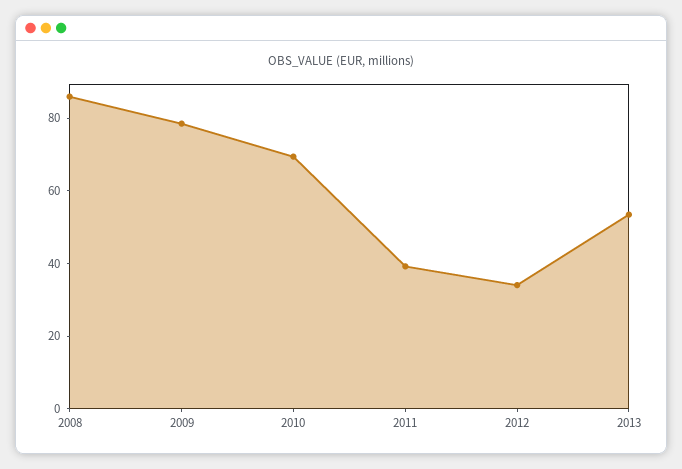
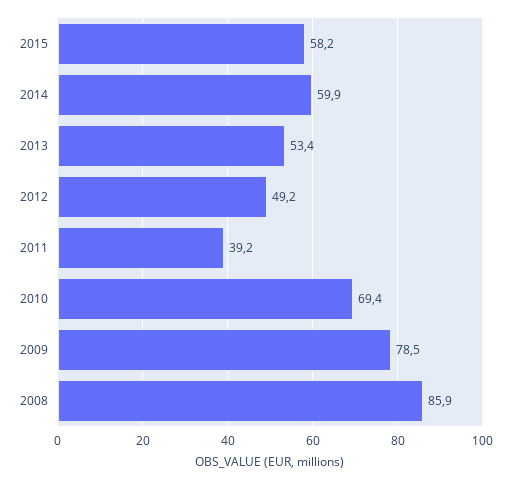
2012: 35 -> 49.2
2015: none -> 58.2
2014: none -> 59.9

